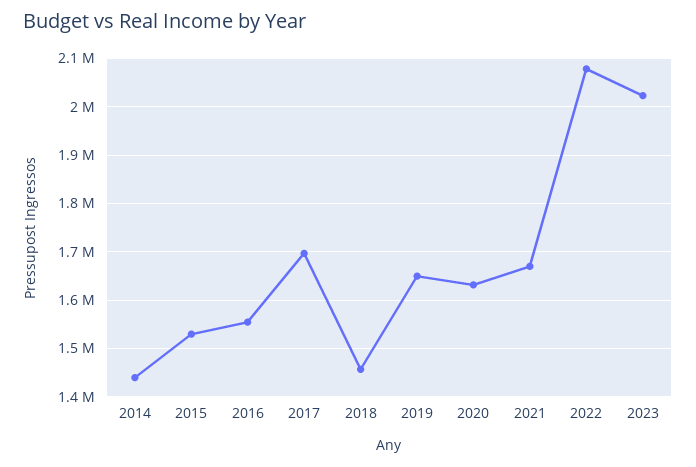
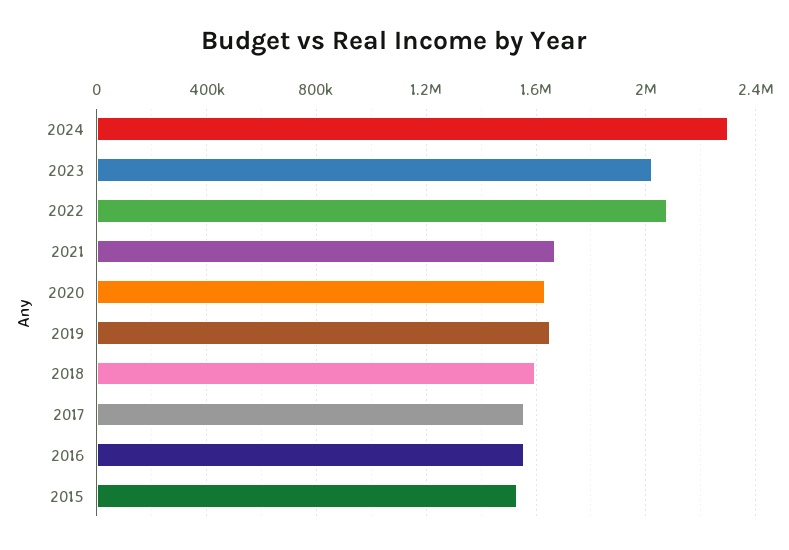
2014: 1440000 -> none
2017: 1700000 -> 1550000
2018: 1460000 -> 1600000
2024: none -> 2300000

